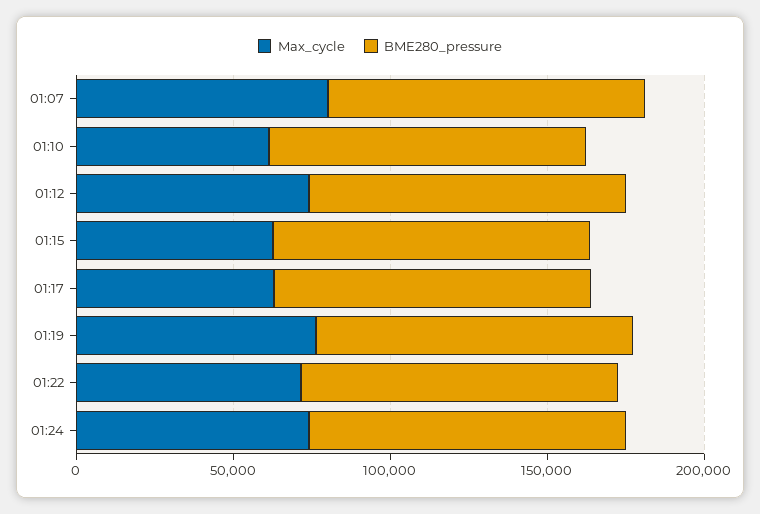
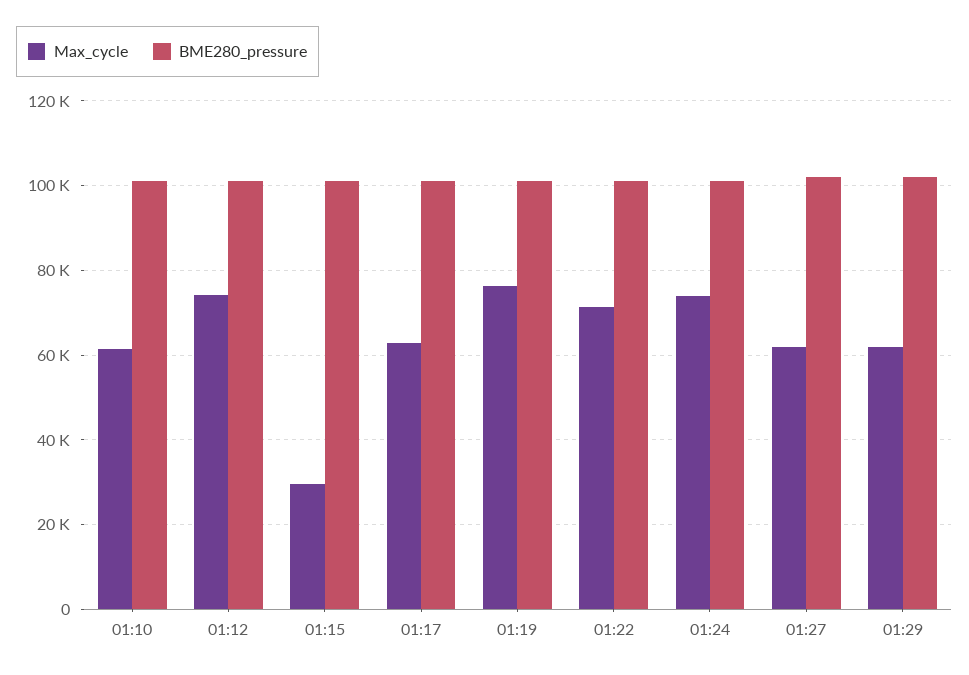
Max_cycle, 01:07: 80000 -> none
BME280_pressure, 01:07: 100000 -> none
Max_cycle, 01:15: 60000 -> 30000
Max_cycle, 01:27: none -> 62000
BME280_pressure, 01:27: none -> 102000
Max_cycle, 01:29: none -> 62000
BME280_pressure, 01:29: none -> 102000

